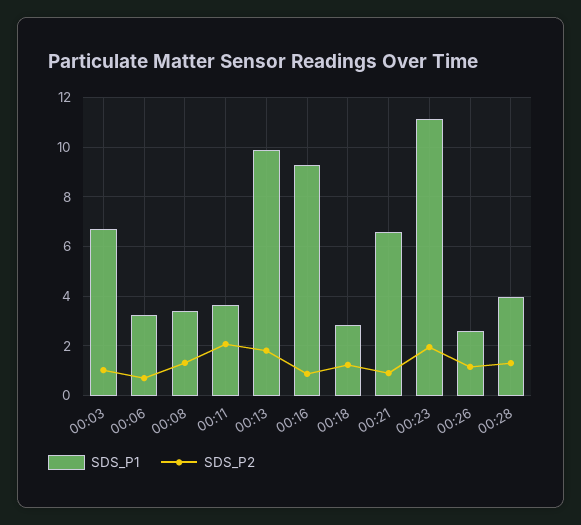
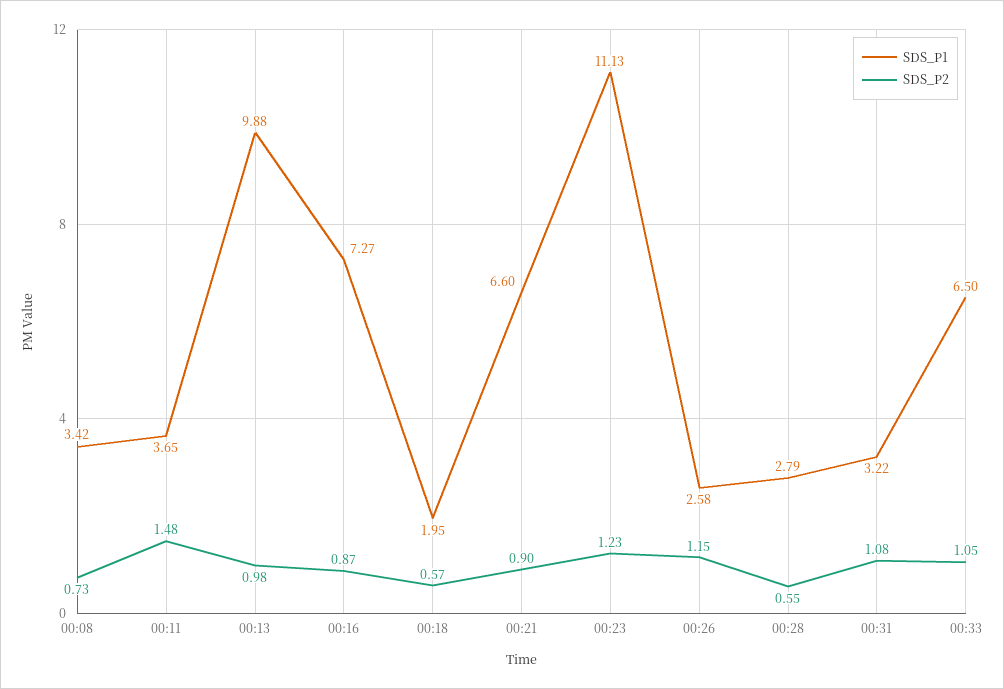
SDS_P1, 00:03: 6.75 -> none
SDS_P2, 00:03: 1 -> none
SDS_P1, 00:06: 3.25 -> none
SDS_P2, 00:06: 0.75 -> none
SDS_P2, 00:08: 1.25 -> 0.73
SDS_P2, 00:11: 2 -> 1.48
SDS_P2, 00:13: 1.75 -> 0.98
SDS_P1, 00:16: 9.25 -> 7.27
SDS_P1, 00:18: 2.75 -> 1.95
SDS_P2, 00:18: 1.25 -> 0.57
SDS_P2, 00:23: 2 -> 1.23
SDS_P1, 00:28: 4 -> 2.79
SDS_P2, 00:28: 1.25 -> 0.55
SDS_P1, 00:31: none -> 3.22
SDS_P2, 00:31: none -> 1.08
SDS_P1, 00:33: none -> 6.5
SDS_P2, 00:33: none -> 1.05

